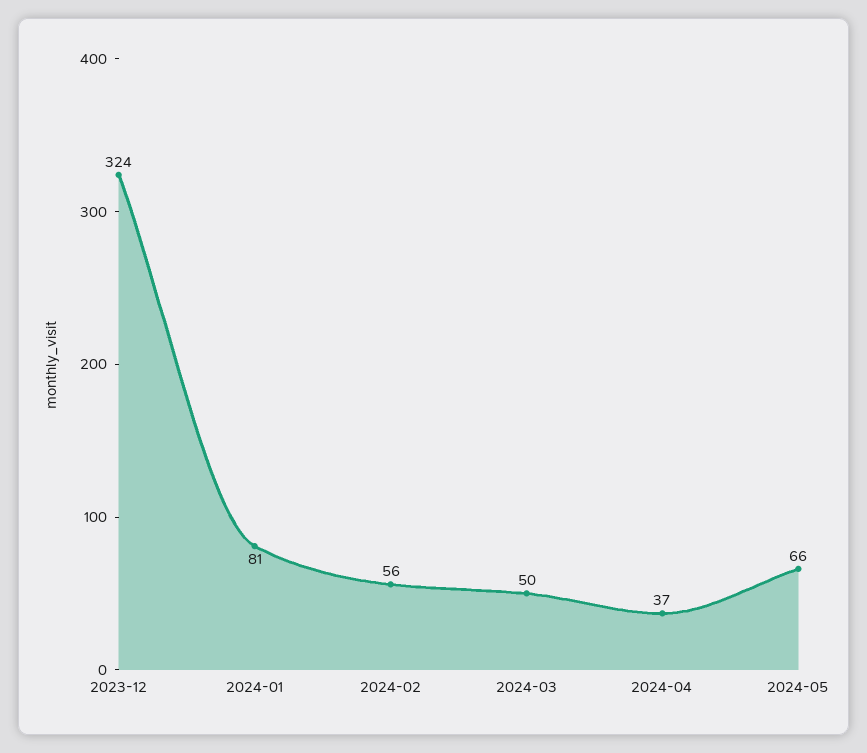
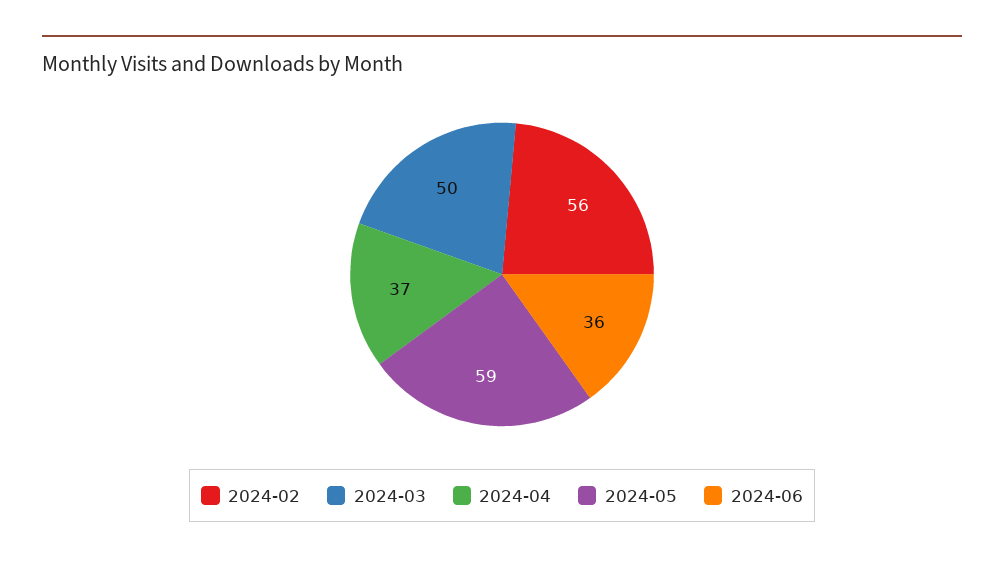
2023-12: 324 -> none
2024-01: 81 -> none
2024-05: 66 -> 59
2024-06: none -> 36

